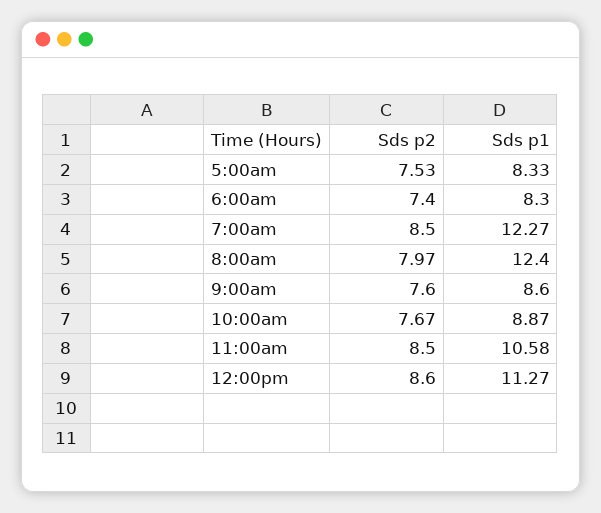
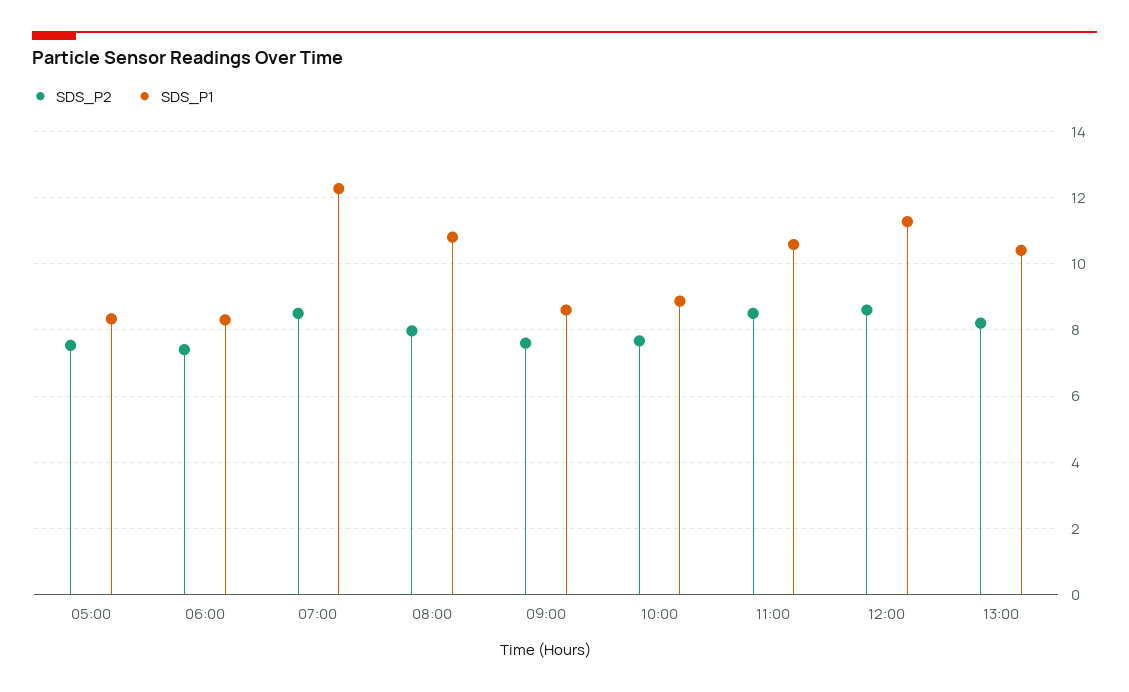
Sds p1, 8:00am: 12.4 -> 10.8
Sds p2, 13:00: none -> 8.2
Sds p1, 13:00: none -> 10.4

